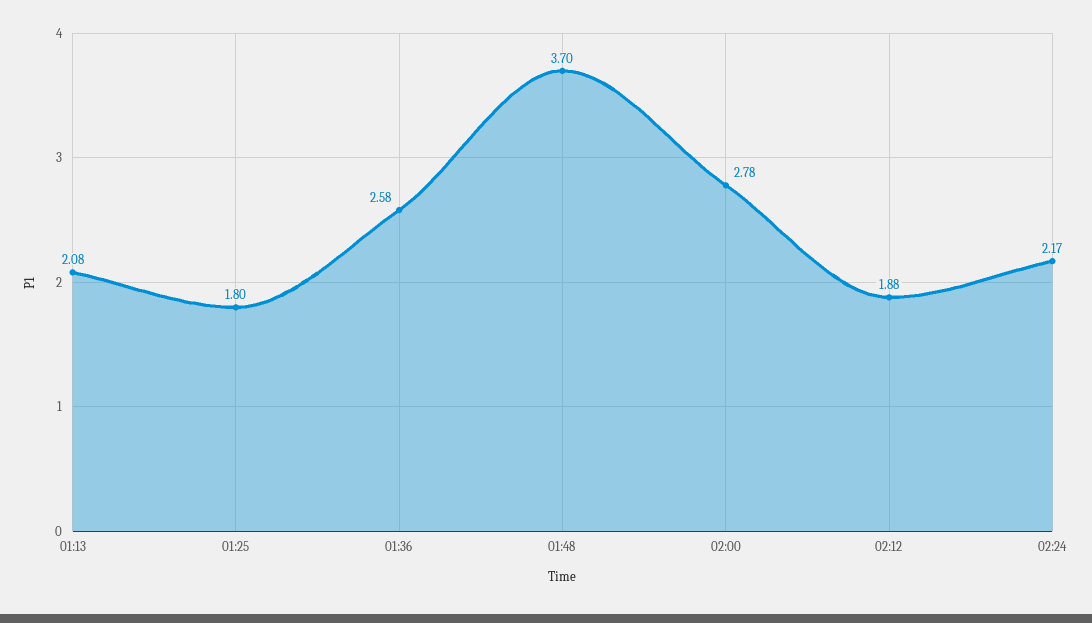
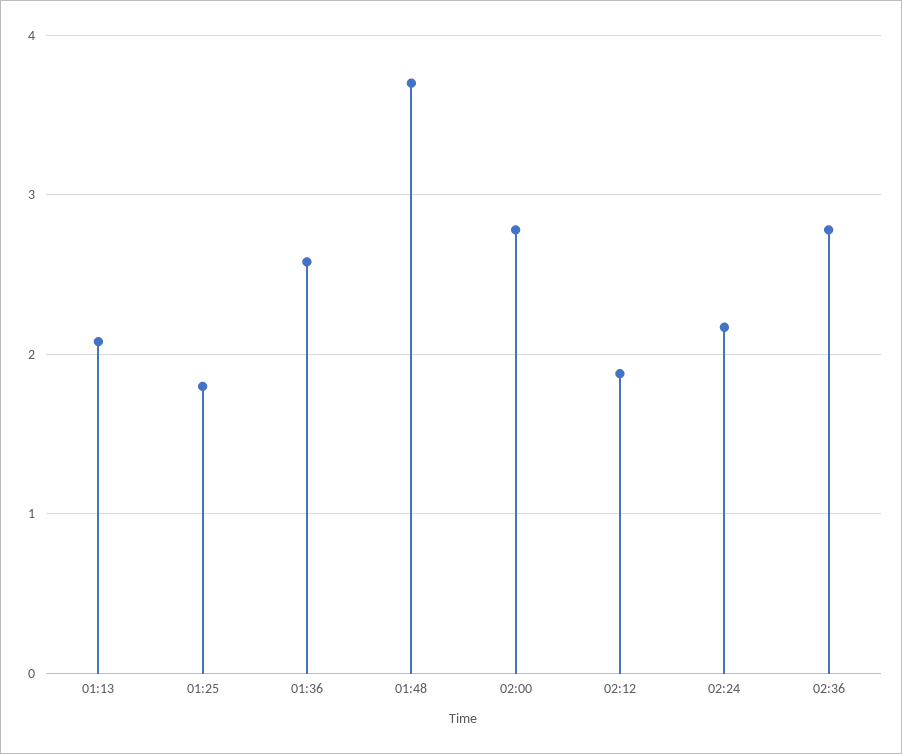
02:36: none -> 2.8

